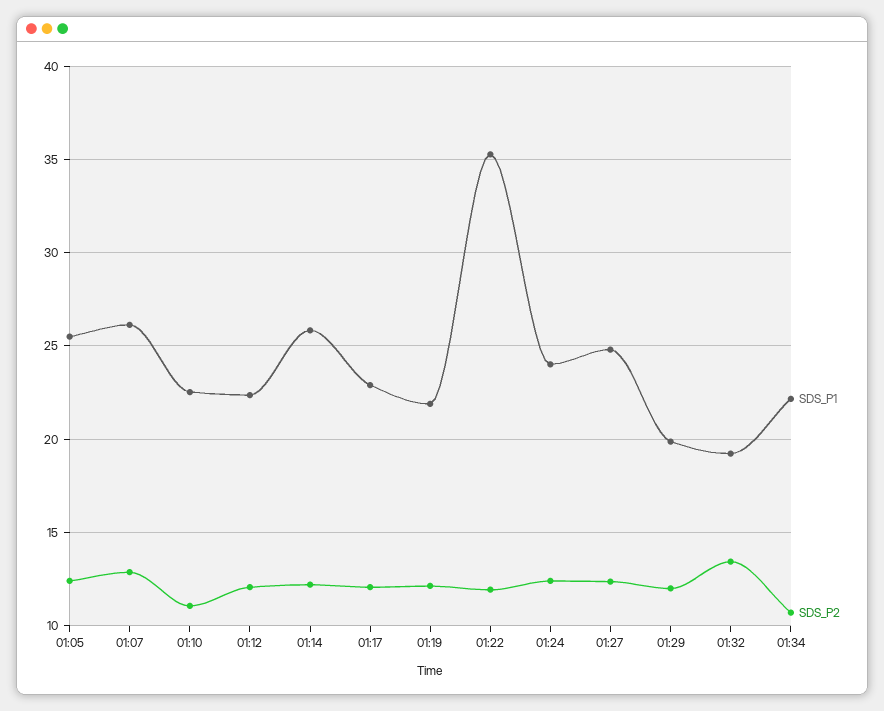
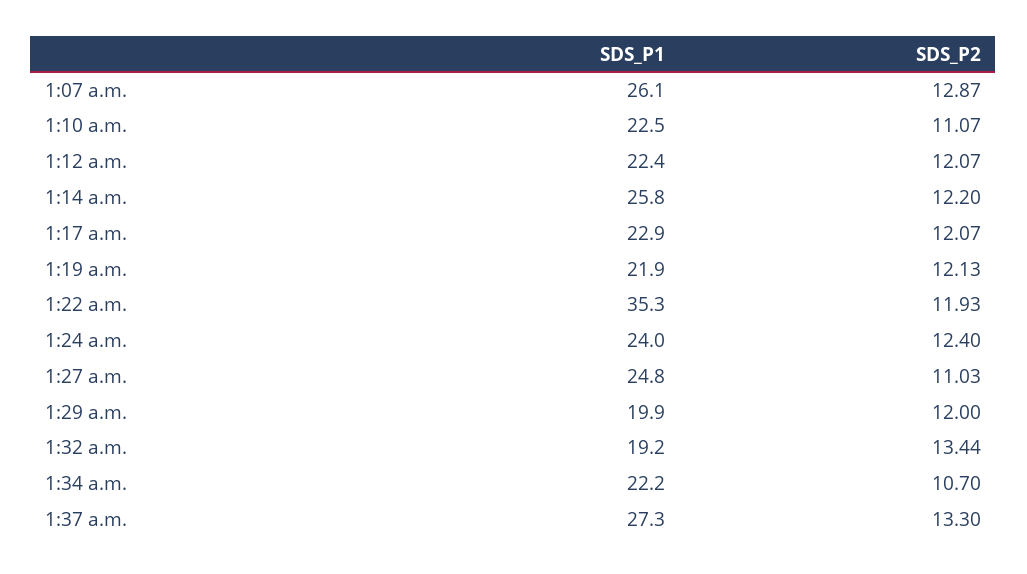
SDS_P1, 01:05: 25.5 -> none
SDS_P2, 01:05: 12.5 -> none
SDS_P2, 01:27: 12.5 -> 11.03
SDS_P1, 1:37 a.m.: none -> 27.3
SDS_P2, 1:37 a.m.: none -> 13.3

